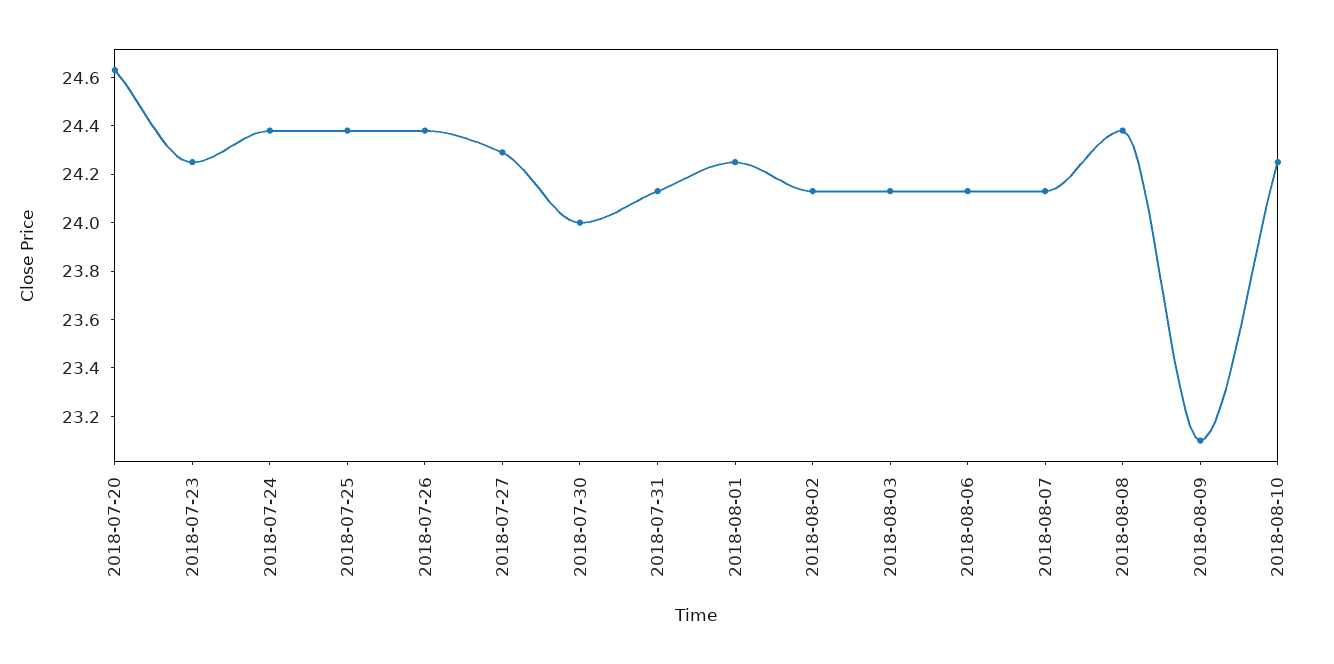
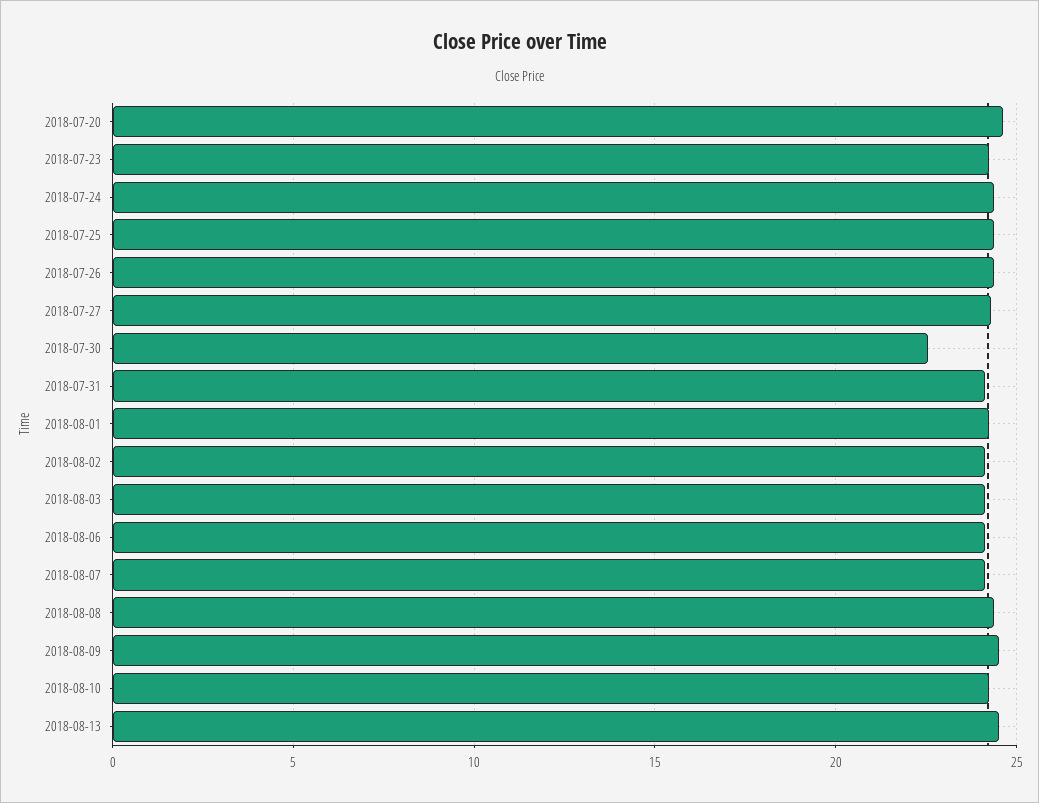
2018-07-30: 24 -> 22.5
2018-08-09: 23.1 -> 24.5
2018-08-13: none -> 24.5

